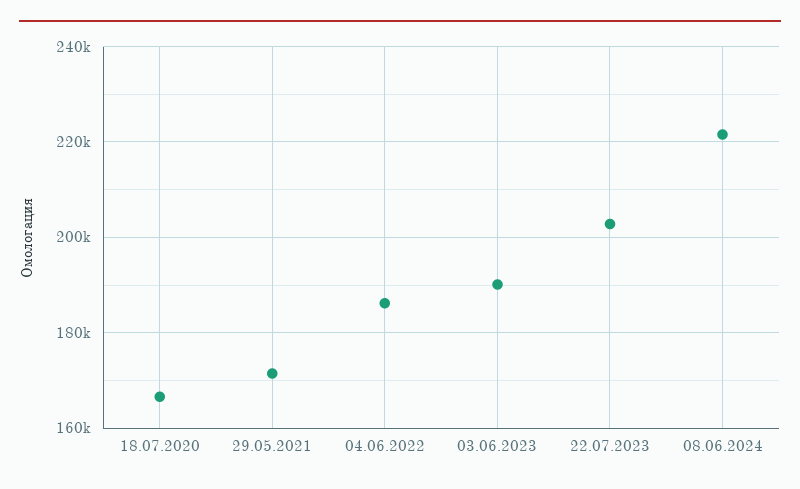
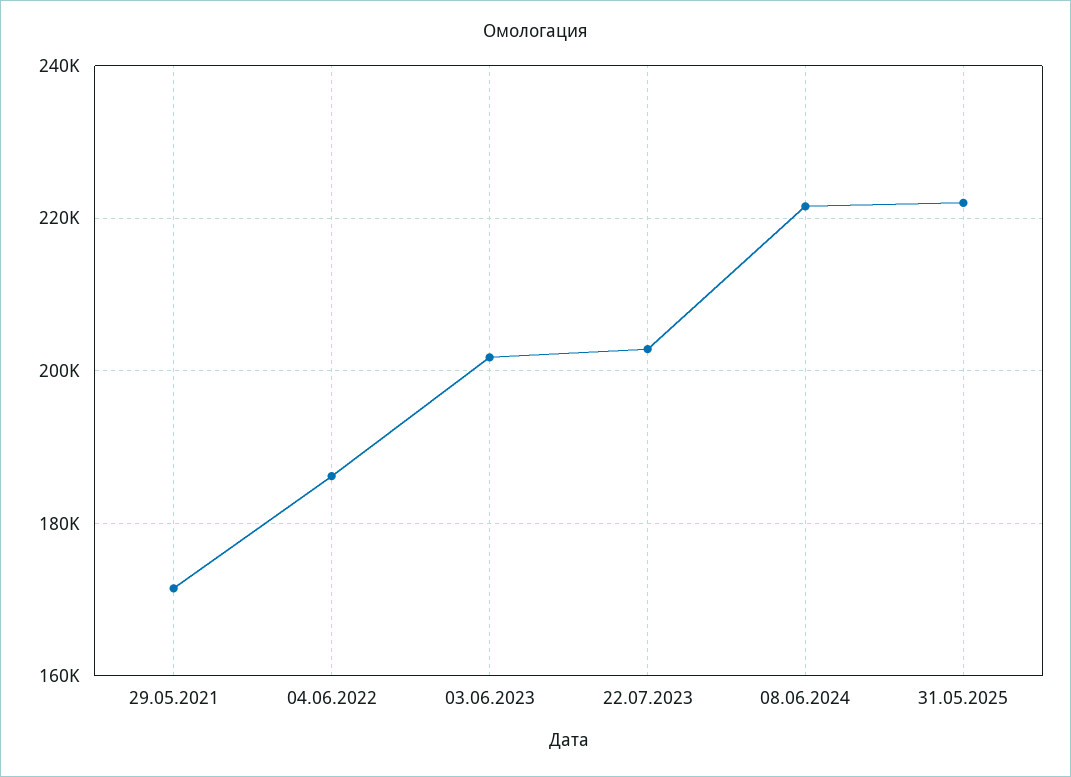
18.07.2020: 166000 -> none
03.06.2023: 190000 -> 202000
31.05.2025: none -> 222000

